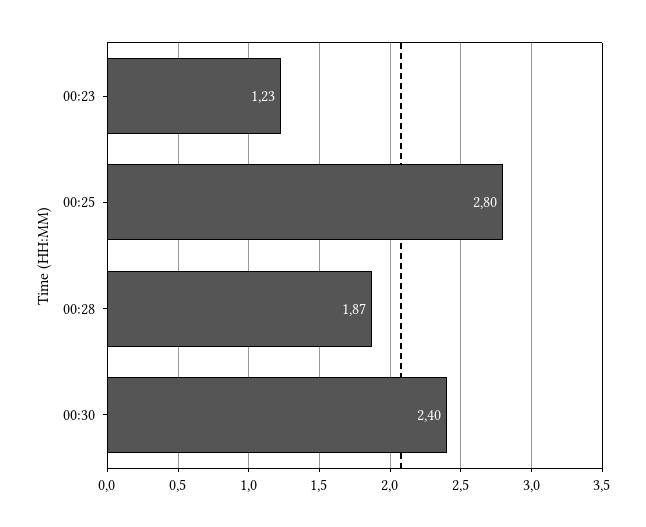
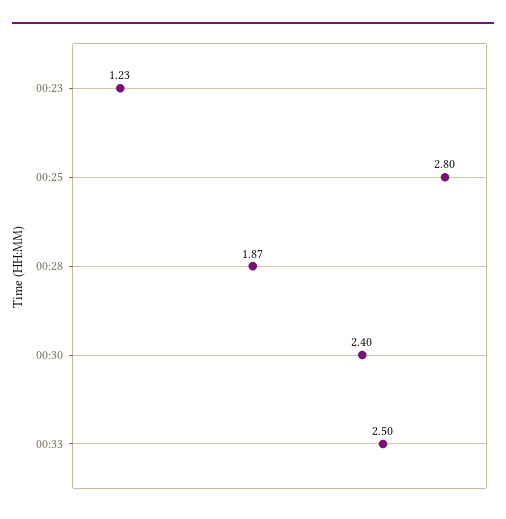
00:33: none -> 2.5

